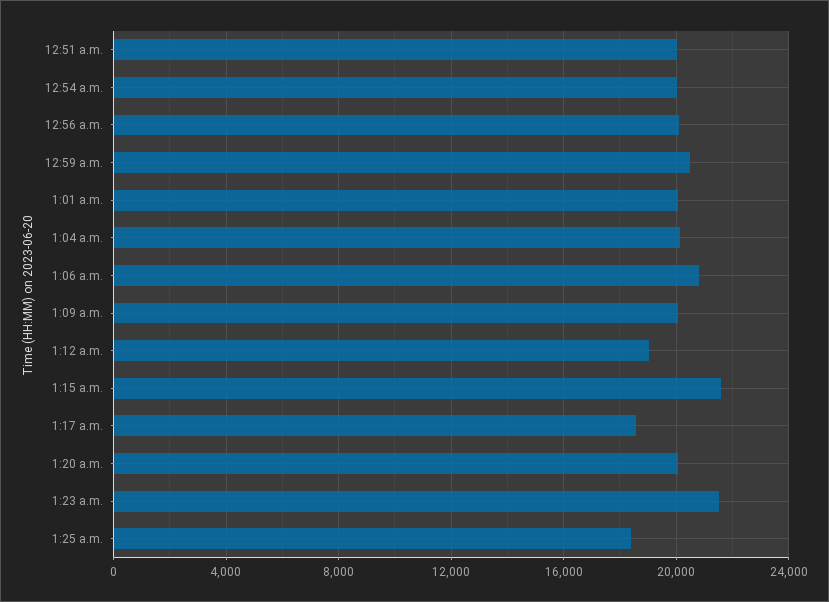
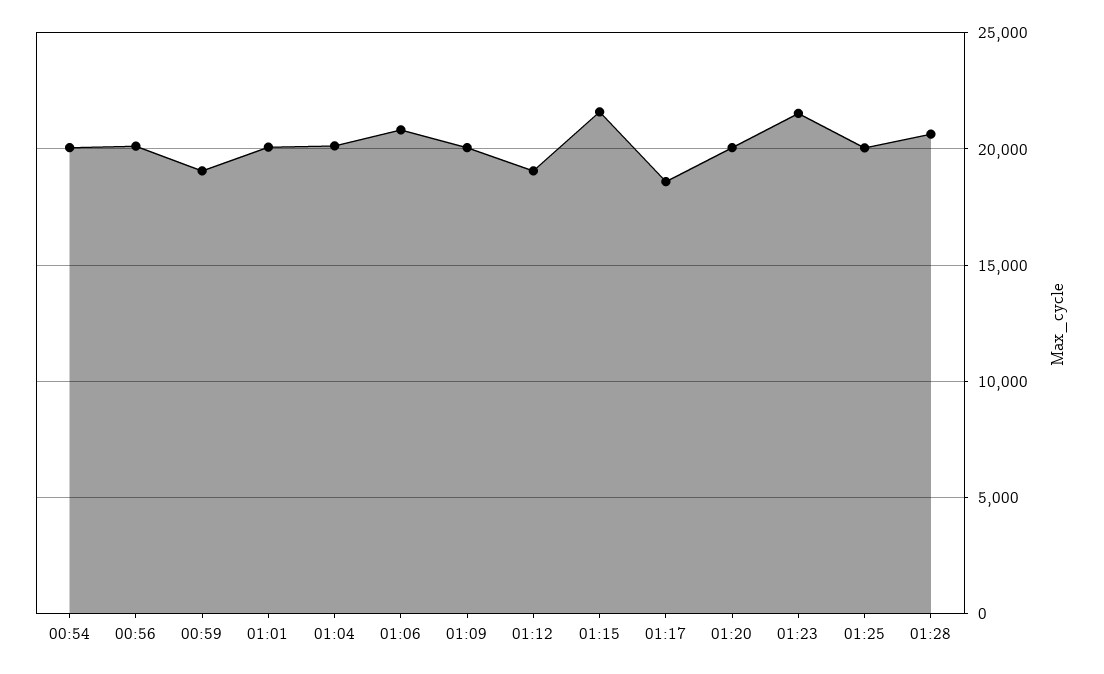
12:51 a.m.: 20000 -> none
12:59 a.m.: 20500 -> 19000
1:25 a.m.: 18500 -> 20000
01:28: none -> 20500

